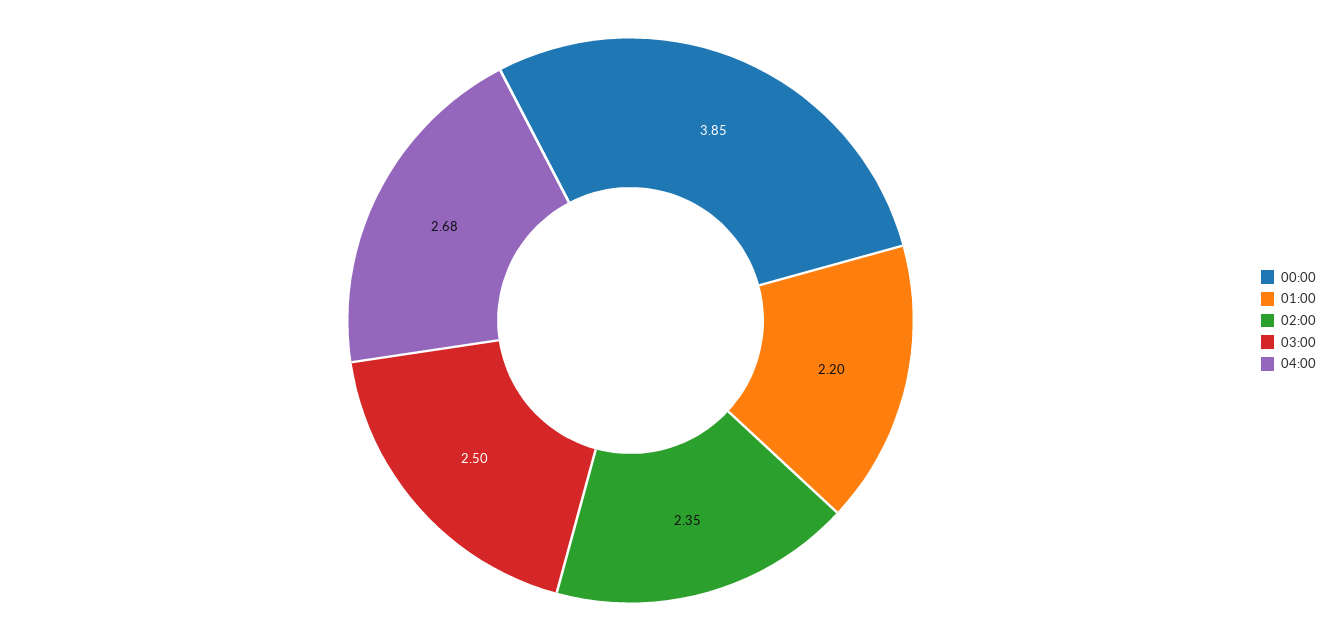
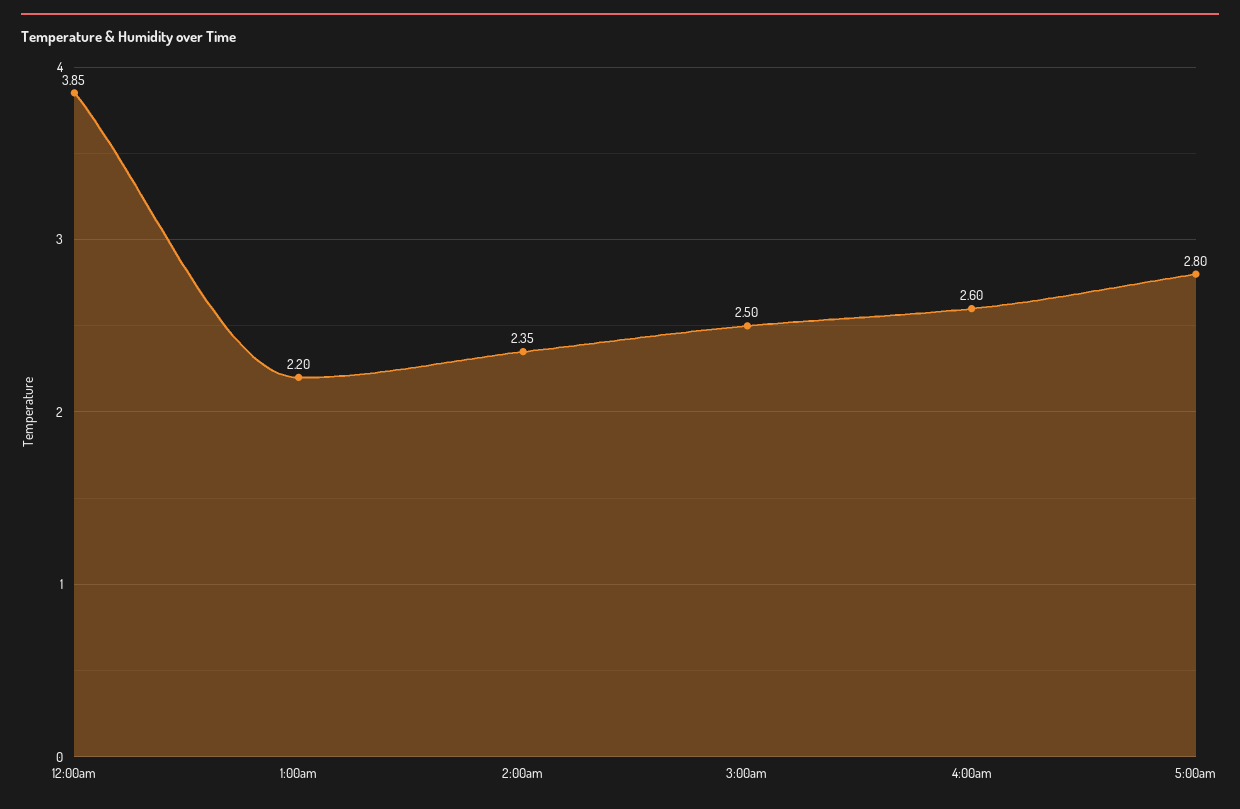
04:00: 2.68 -> 2.6
5:00am: none -> 2.8

